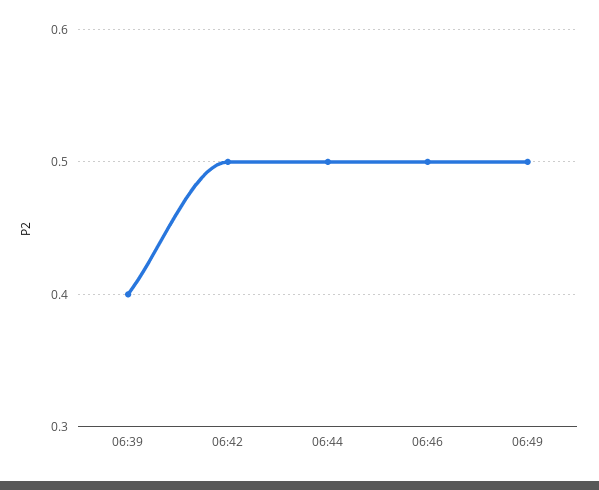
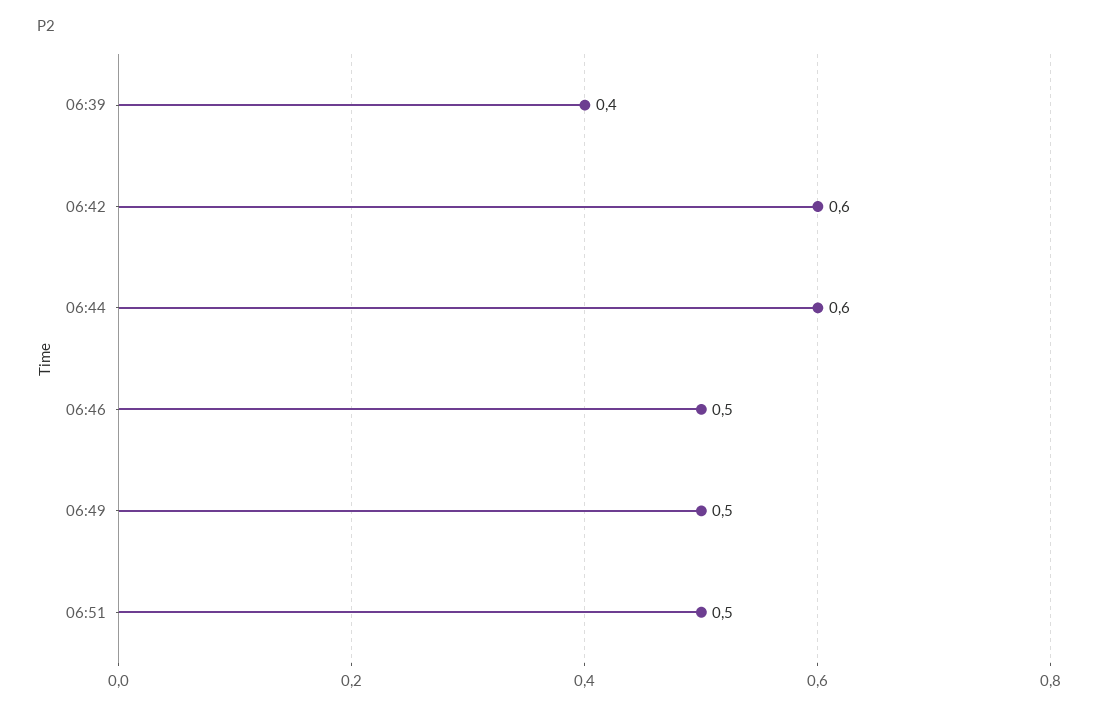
06:42: 0.5 -> 0.6
06:44: 0.5 -> 0.6
06:51: none -> 0.5

